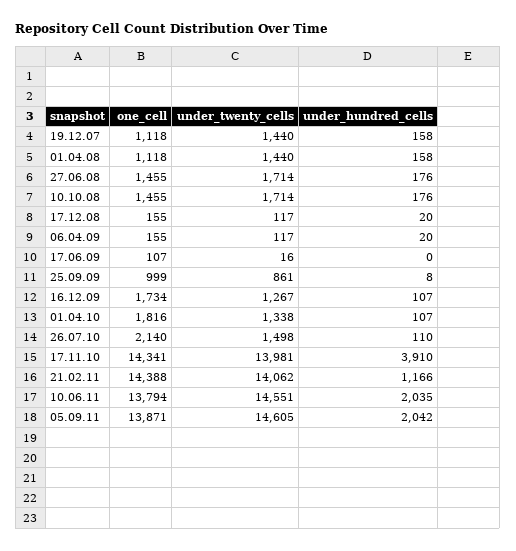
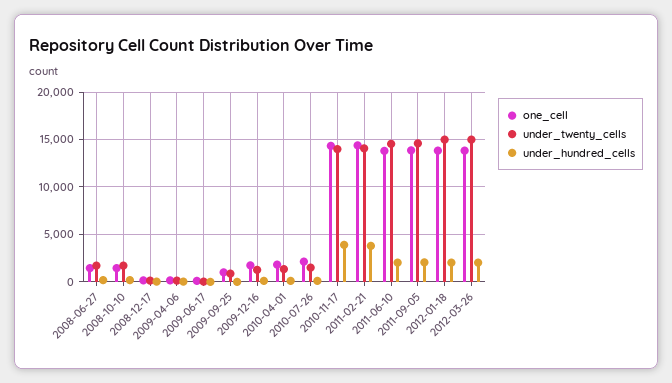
one_cell, 19.12.07: 1118 -> none
under_twenty_cells, 19.12.07: 1440 -> none
under_hundred_cells, 19.12.07: 158 -> none
one_cell, 01.04.08: 1118 -> none
under_twenty_cells, 01.04.08: 1440 -> none
under_hundred_cells, 01.04.08: 158 -> none
under_hundred_cells, 21.02.11: 1166 -> 4000
one_cell, 2012-01-18: none -> 14000
under_twenty_cells, 2012-01-18: none -> 15000
under_hundred_cells, 2012-01-18: none -> 2000
one_cell, 2012-03-26: none -> 14000
under_twenty_cells, 2012-03-26: none -> 15000
under_hundred_cells, 2012-03-26: none -> 2000

